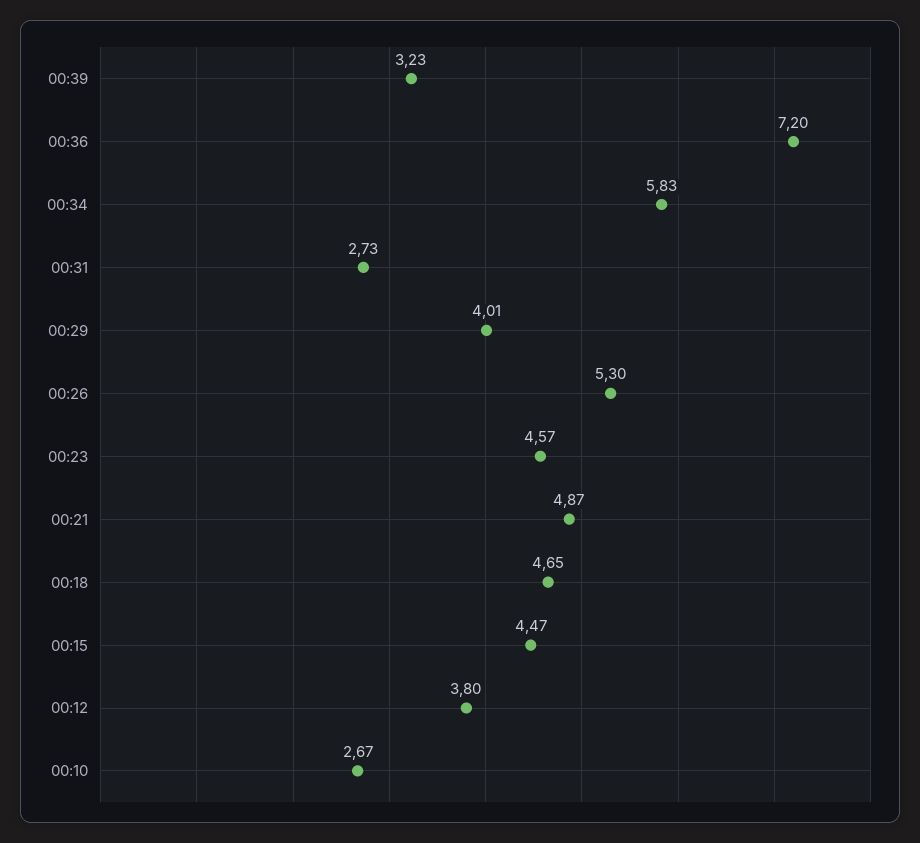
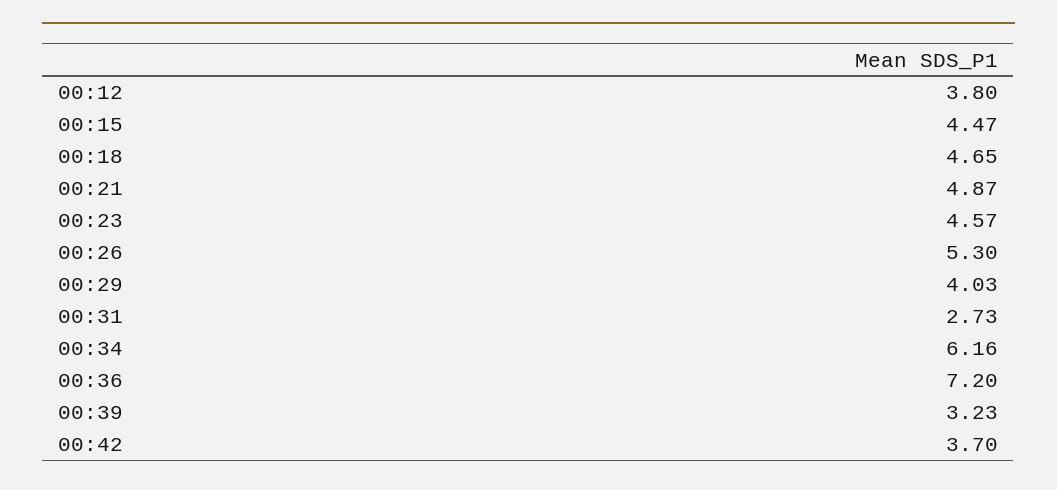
00:34: 5.83 -> 6.16
00:29: 4.01 -> 4.03
00:10: 2.67 -> none
00:42: none -> 3.7

